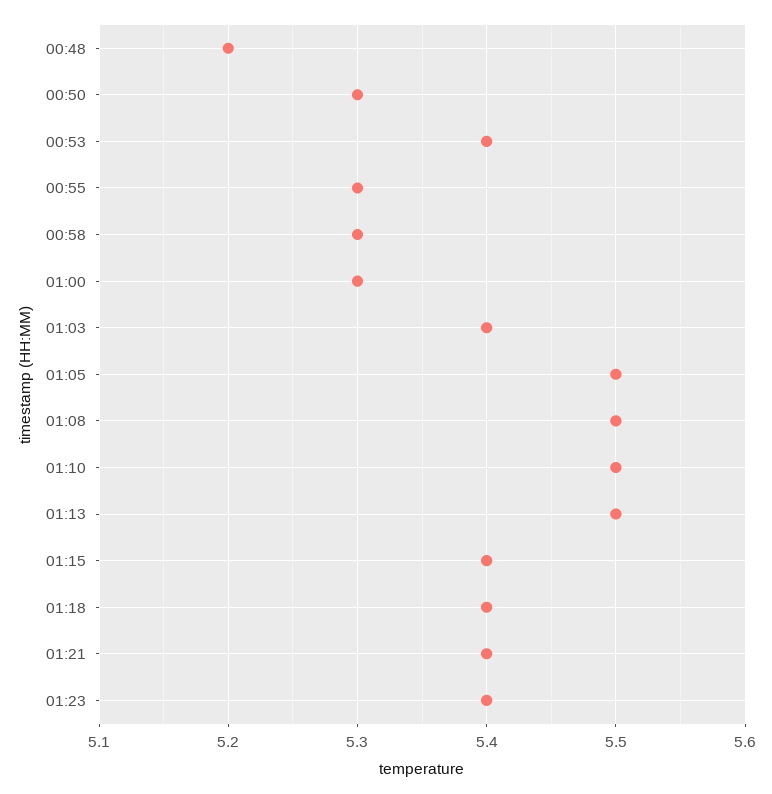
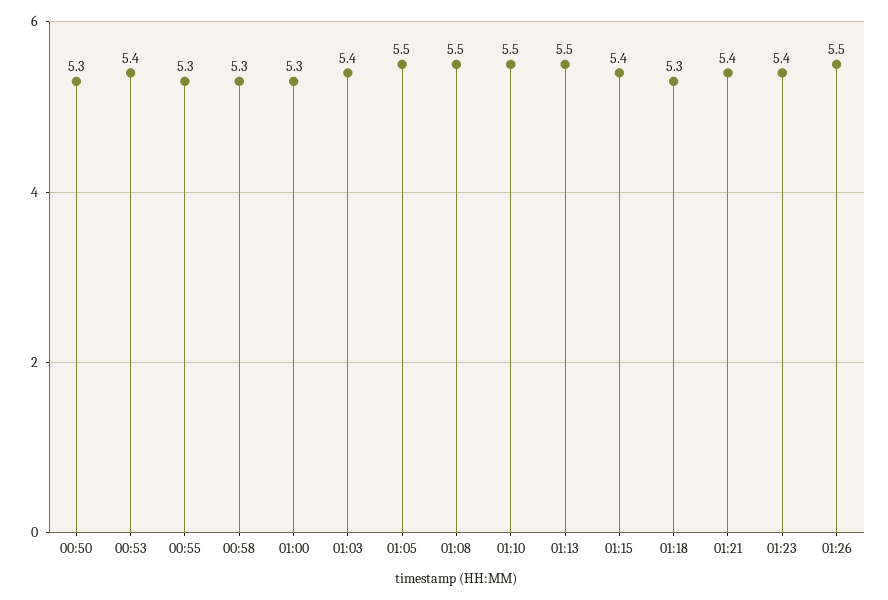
00:48: 5.2 -> none
01:18: 5.4 -> 5.3
01:26: none -> 5.5

